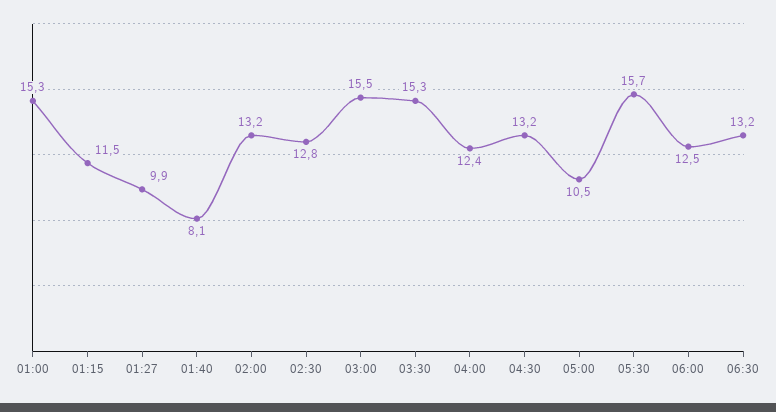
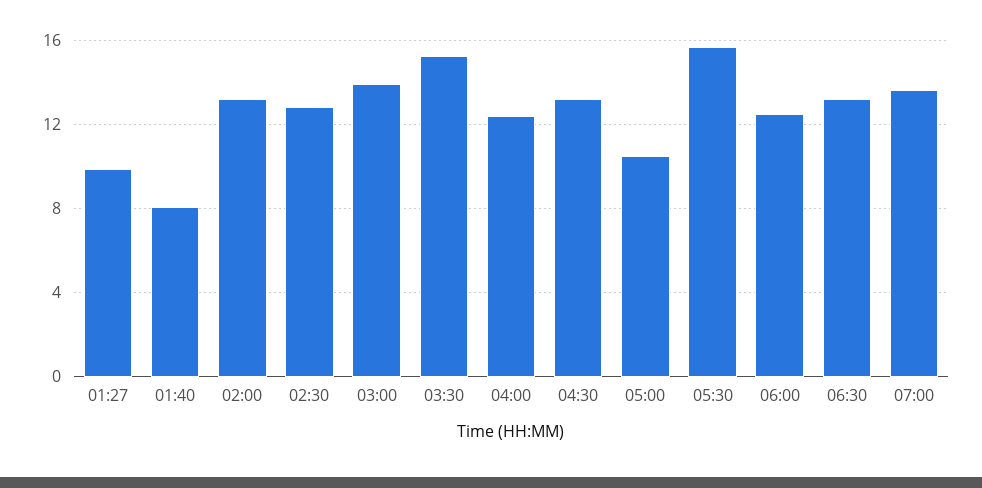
01:00: 15.3 -> none
01:15: 11.5 -> none
03:00: 15.5 -> 14
07:00: none -> 13.5

